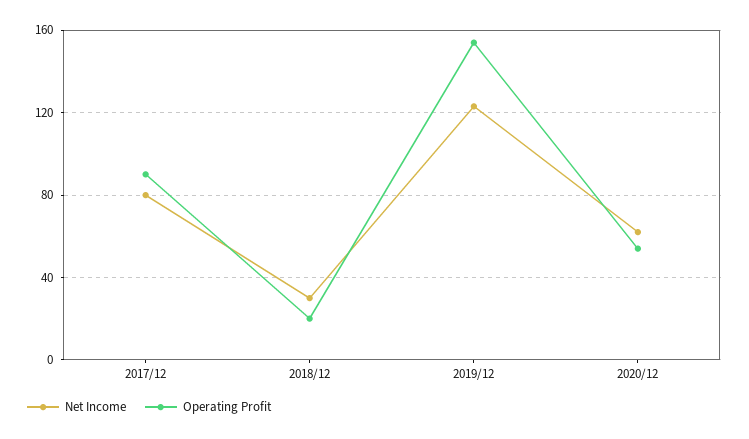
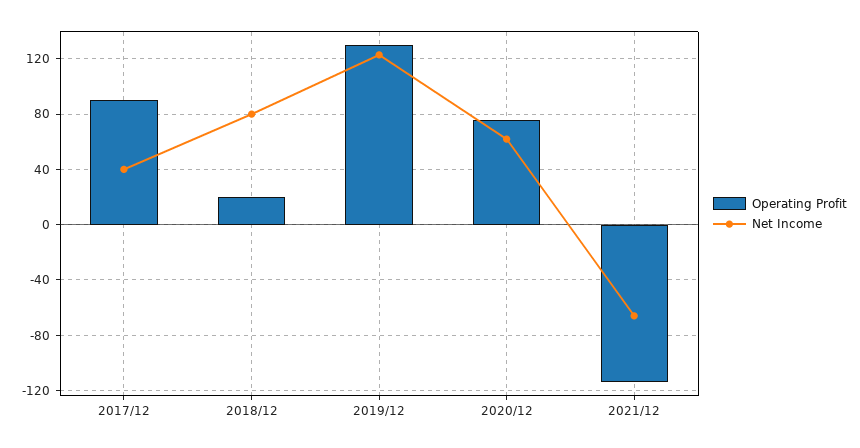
Net Income, 2017/12: 80 -> 40
Net Income, 2018/12: 30 -> 80
Operating Profit, 2019/12: 155 -> 130
Operating Profit, 2020/12: 55 -> 75
Operating Profit, 2021/12: none -> -115
Net Income, 2021/12: none -> -65

